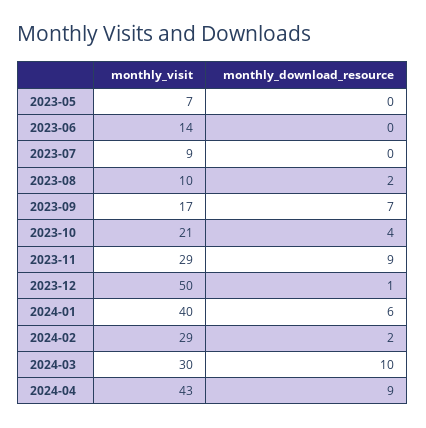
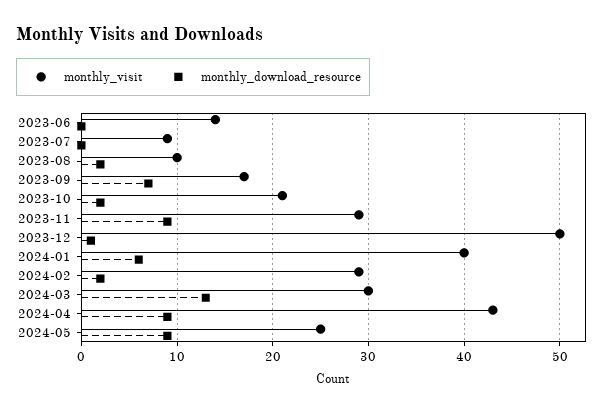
monthly_visit, 2023-05: 7 -> none
monthly_download_resource, 2023-05: 0 -> none
monthly_download_resource, 2023-10: 4 -> 2
monthly_download_resource, 2024-03: 10 -> 13
monthly_visit, 2024-05: none -> 25
monthly_download_resource, 2024-05: none -> 9

